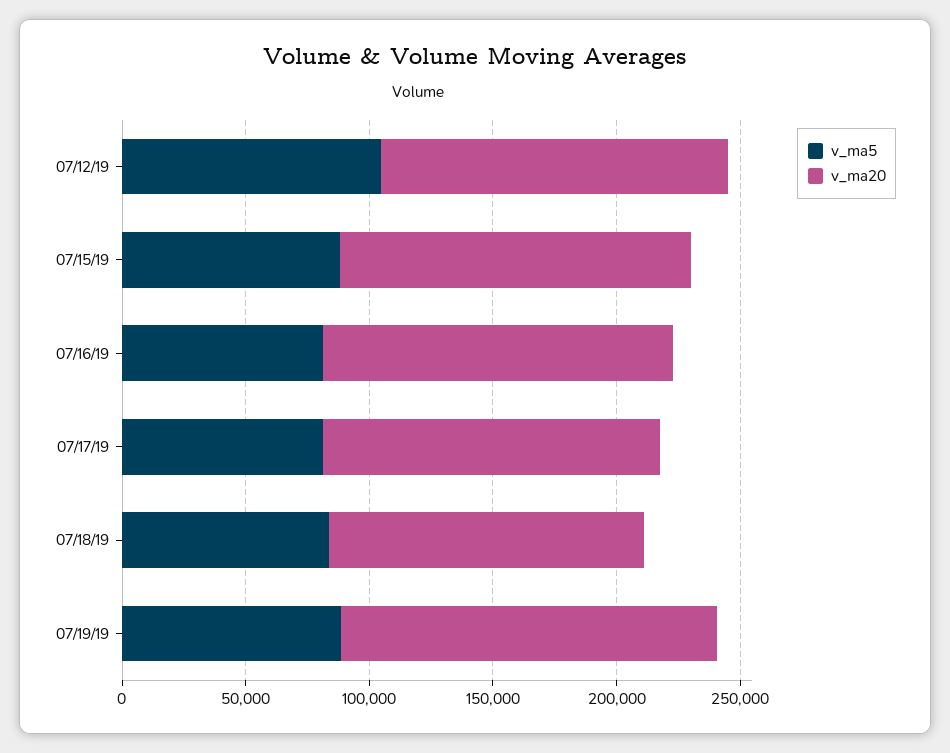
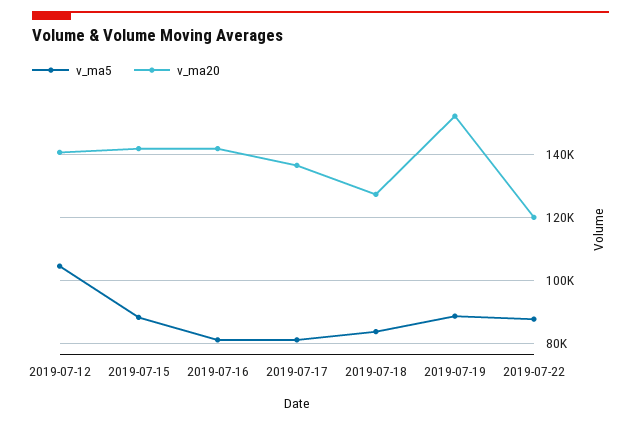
v_ma5, 2019-07-22: none -> 88000
v_ma20, 2019-07-22: none -> 120000

